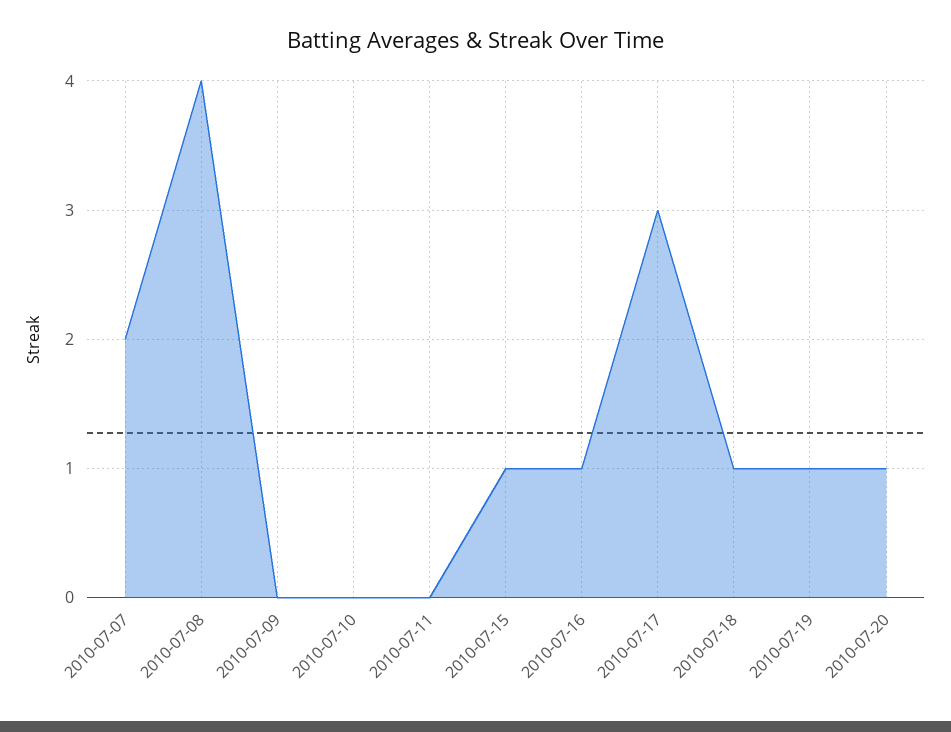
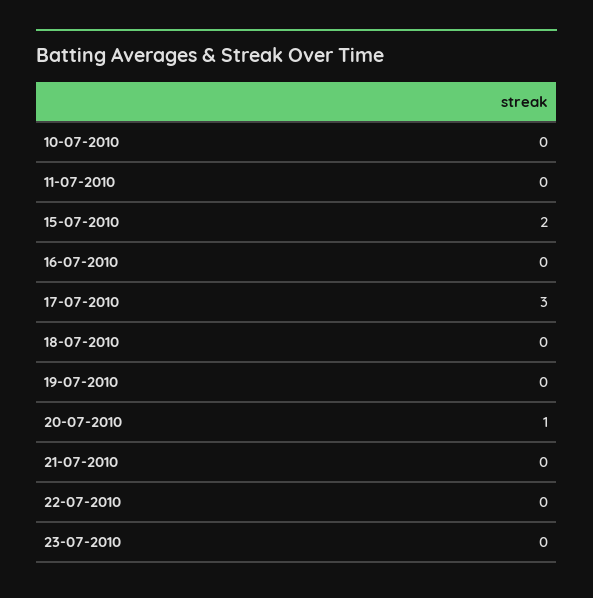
2010-07-07: 2 -> none
2010-07-08: 4 -> none
2010-07-09: 0 -> none
2010-07-15: 1 -> 2
2010-07-16: 1 -> 0
2010-07-18: 1 -> 0
2010-07-19: 1 -> 0
21-07-2010: none -> 0
22-07-2010: none -> 0
23-07-2010: none -> 0

